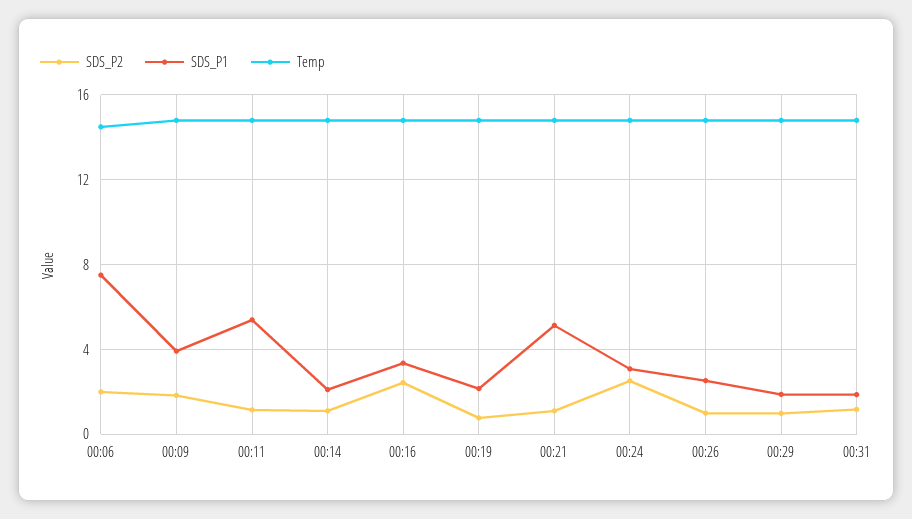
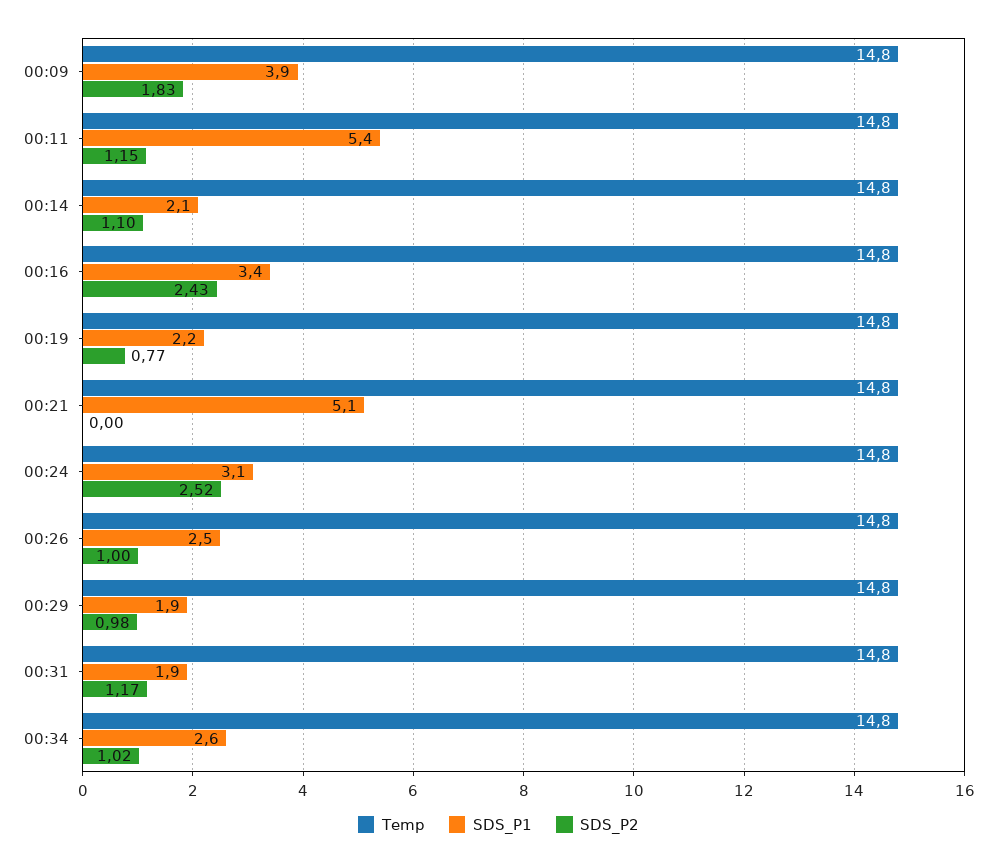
SDS_P2, 00:06: 2 -> none
SDS_P1, 00:06: 7.5 -> none
Temp, 00:06: 14.5 -> none
SDS_P2, 00:21: 1 -> 0
Temp, 00:34: none -> 14.8
SDS_P1, 00:34: none -> 2.6
SDS_P2, 00:34: none -> 1.02

